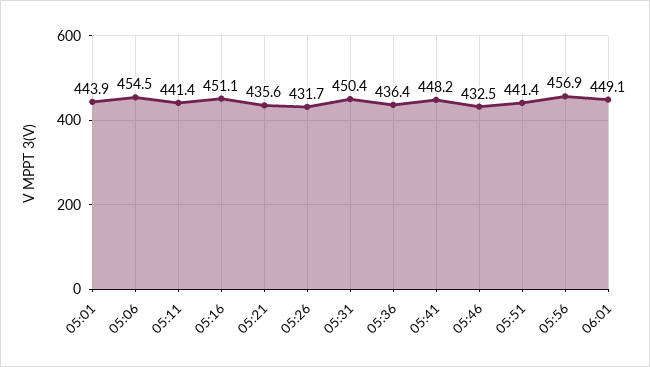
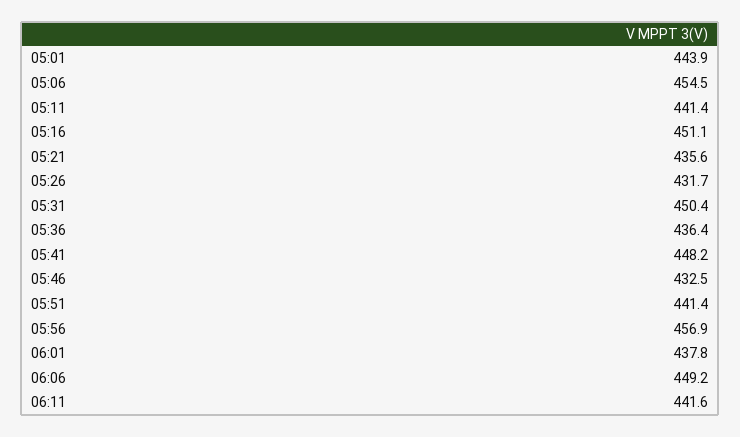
06:01: 449.1 -> 437.8
06:06: none -> 449.2
06:11: none -> 441.6

